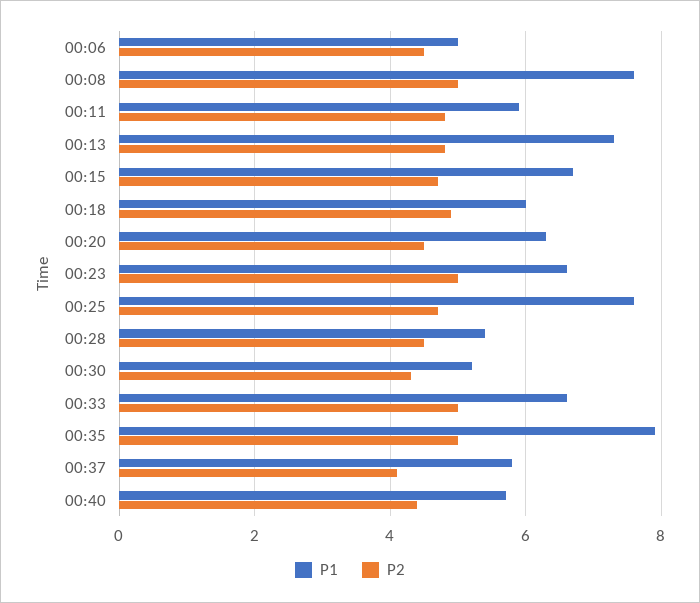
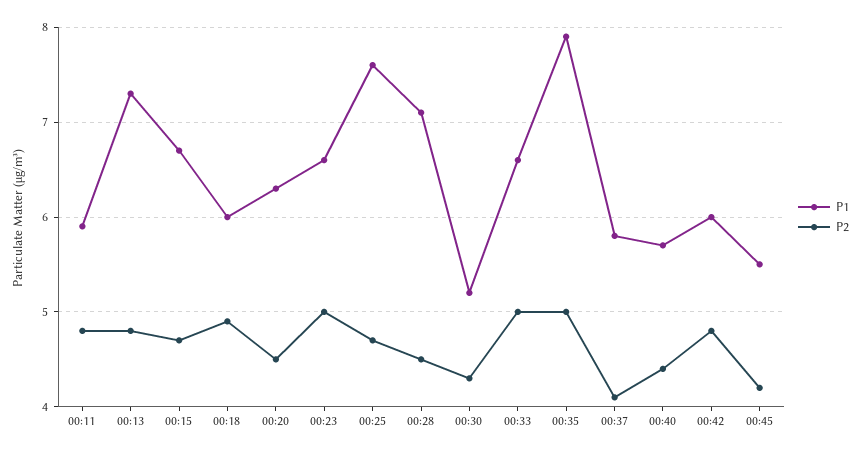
P1, 00:06: 5 -> none
P2, 00:06: 4.5 -> none
P1, 00:08: 7.5 -> none
P2, 00:08: 5 -> none
P1, 00:28: 5.5 -> 7.1
P1, 00:42: none -> 6
P2, 00:42: none -> 4.8
P1, 00:45: none -> 5.5
P2, 00:45: none -> 4.2

